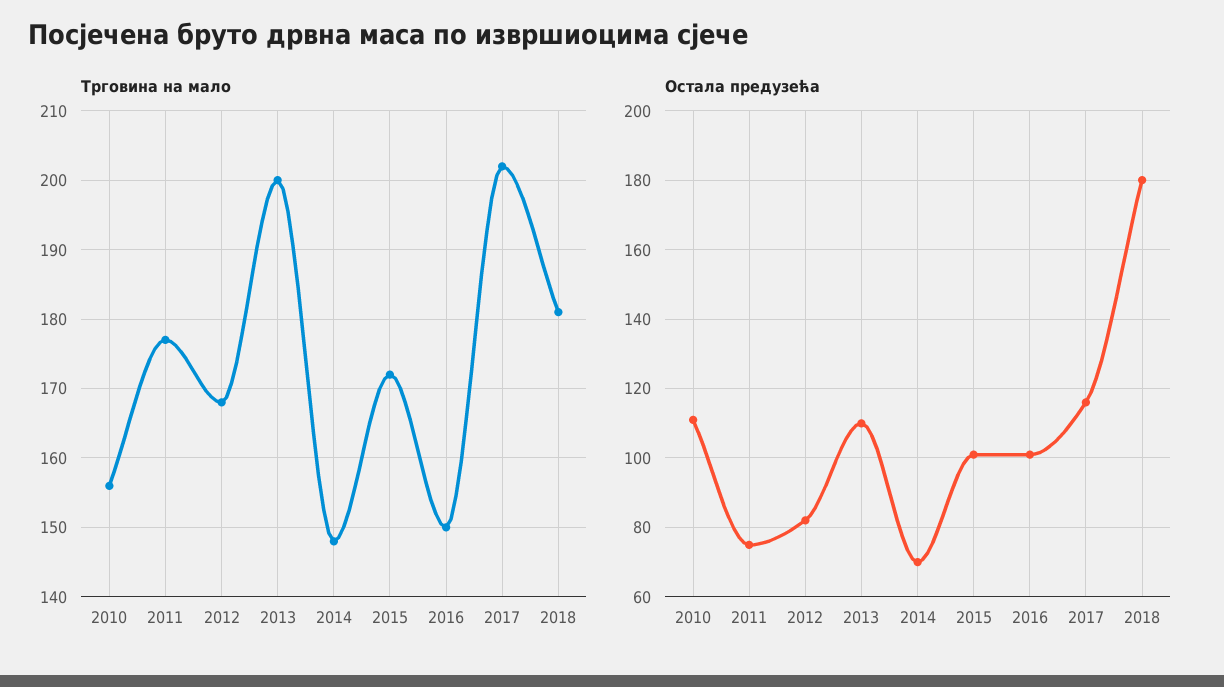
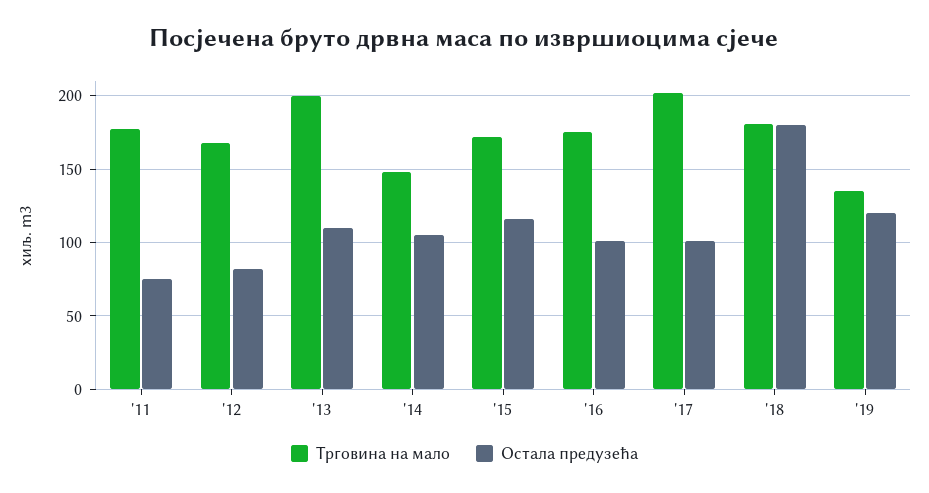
Трговина на мало, 2010: 156 -> none
Трговина на мало, 2016: 150 -> 175
Остала предузећа, 2010: 110 -> none
Остала предузећа, 2014: 70 -> 105
Остала предузећа, 2015: 100 -> 115
Остала предузећа, 2017: 115 -> 100
Трговина на мало, '19: none -> 135
Остала предузећа, '19: none -> 120

